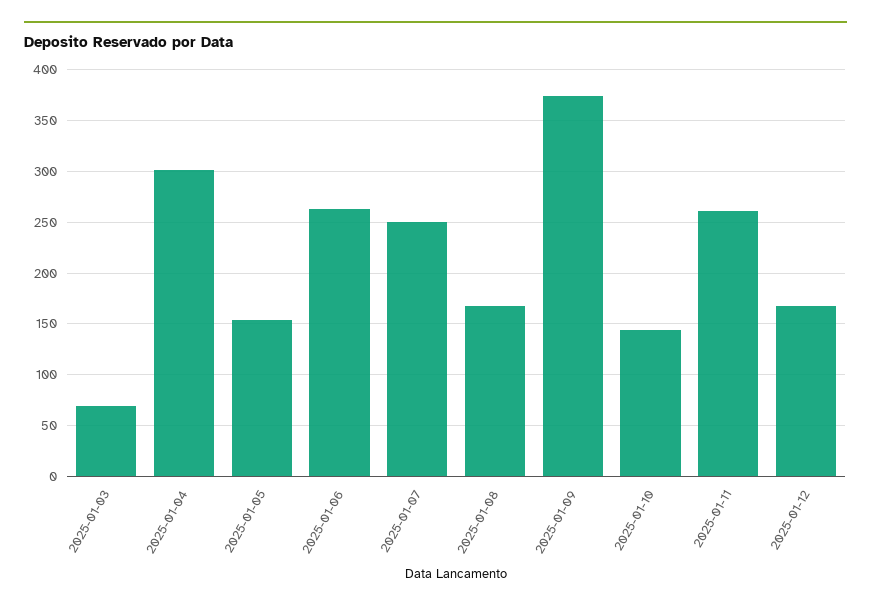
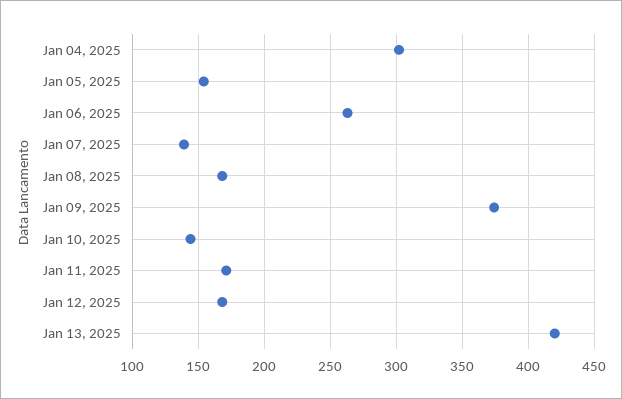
2025-01-03: 70 -> none
2025-01-07: 250 -> 140
2025-01-11: 260 -> 170
Jan 13, 2025: none -> 420

